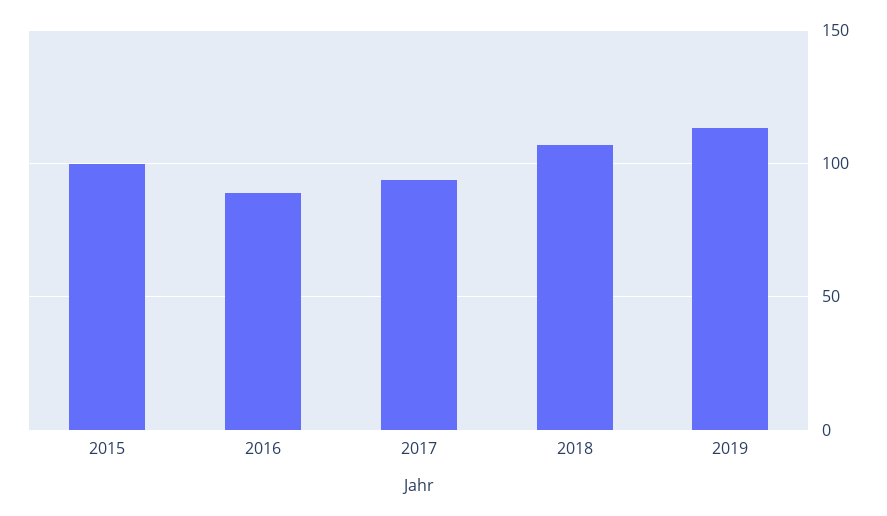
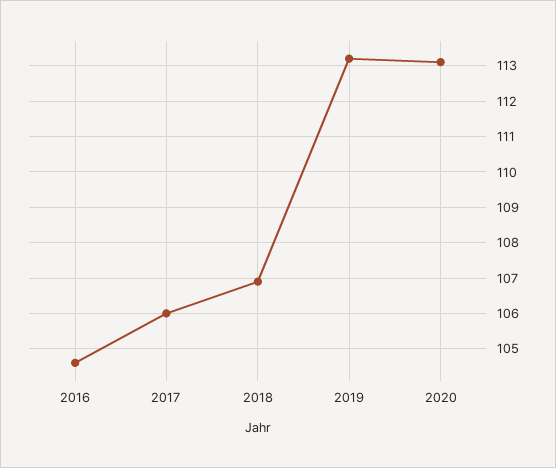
2015: 100 -> none
2016: 90 -> 104.5
2017: 95 -> 106
2020: none -> 113

